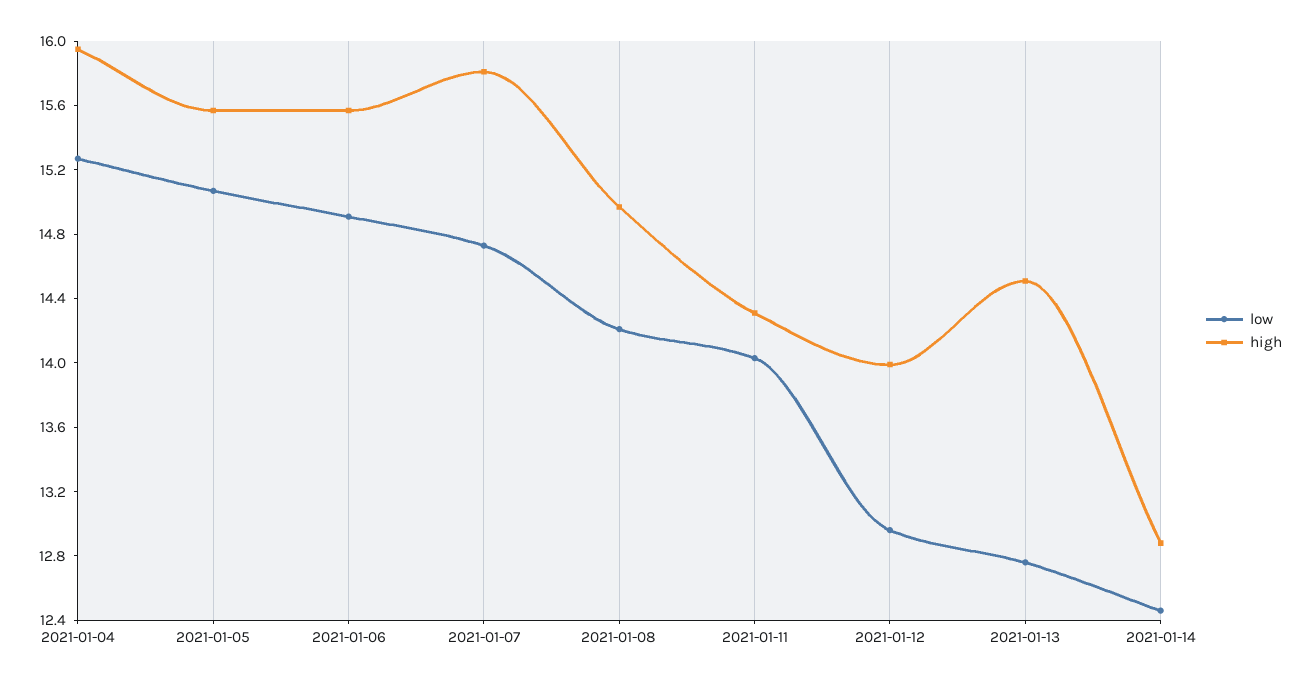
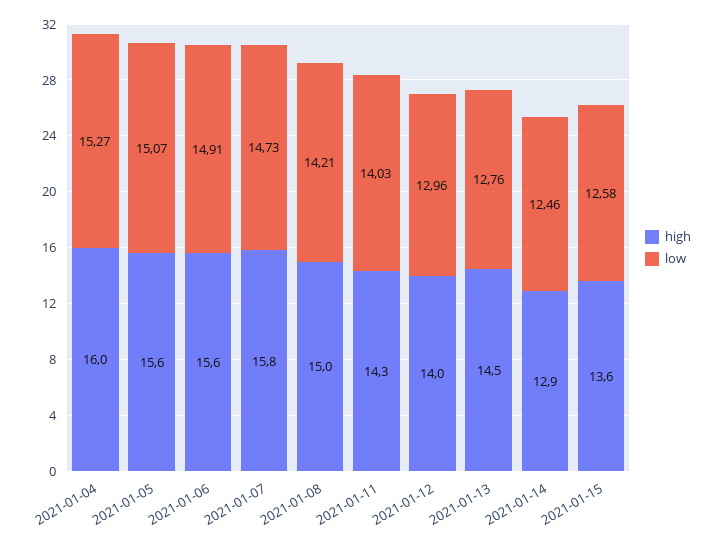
high, 2021-01-15: none -> 13.6
low, 2021-01-15: none -> 12.58

